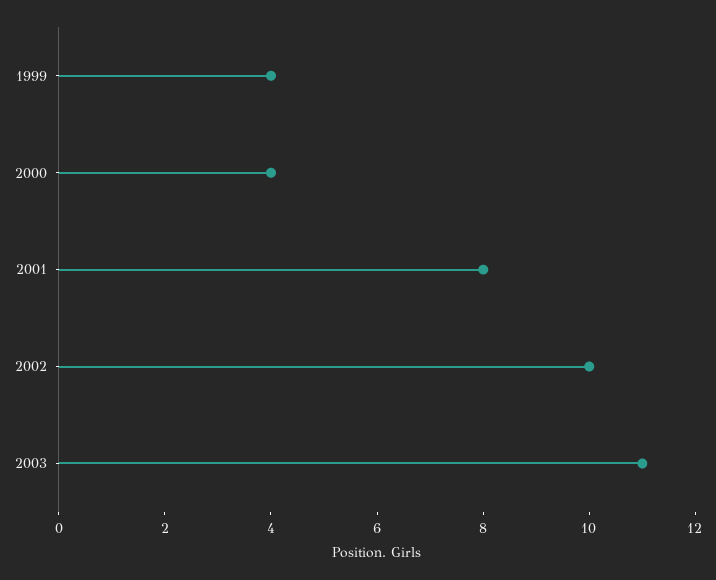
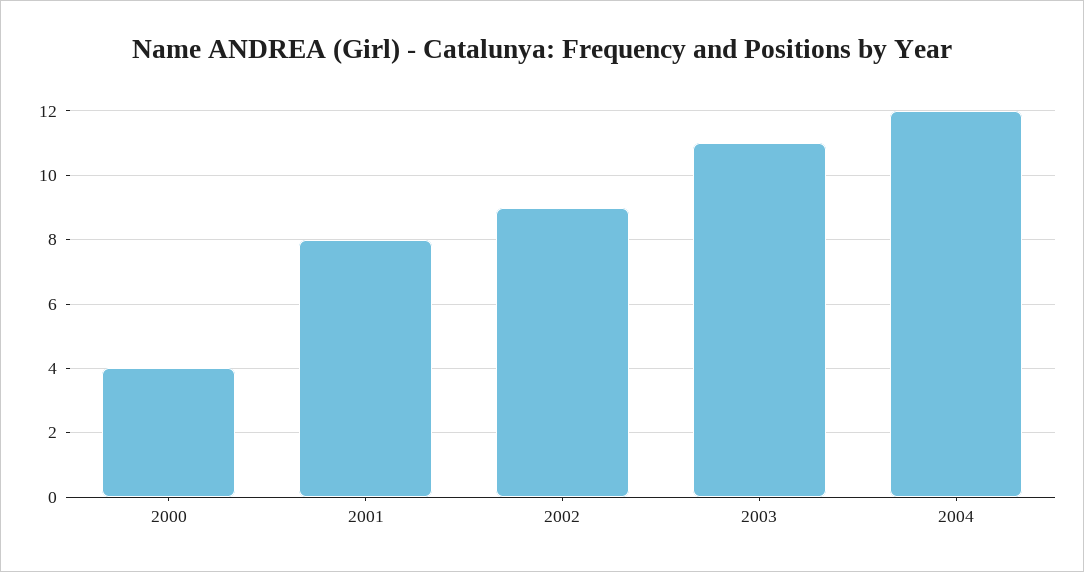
1999: 4 -> none
2002: 10 -> 9
2004: none -> 12

